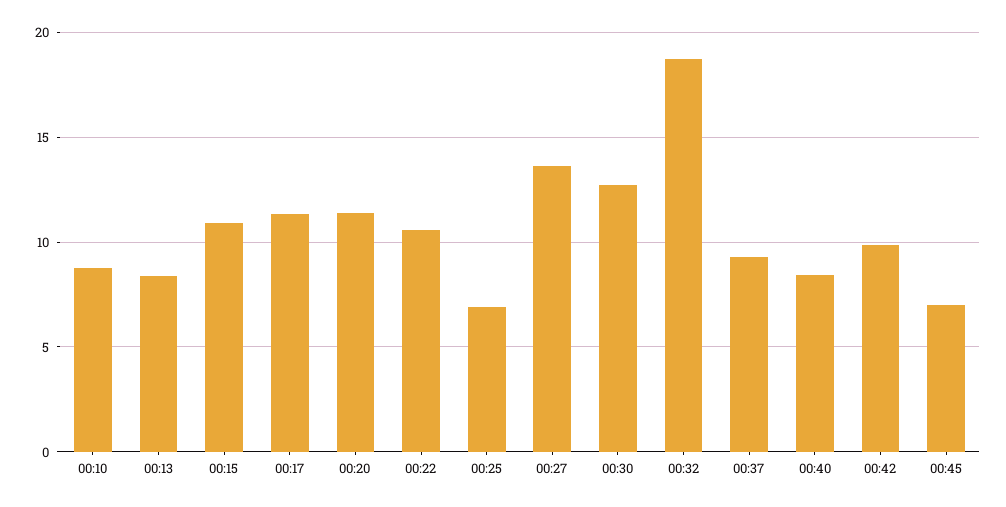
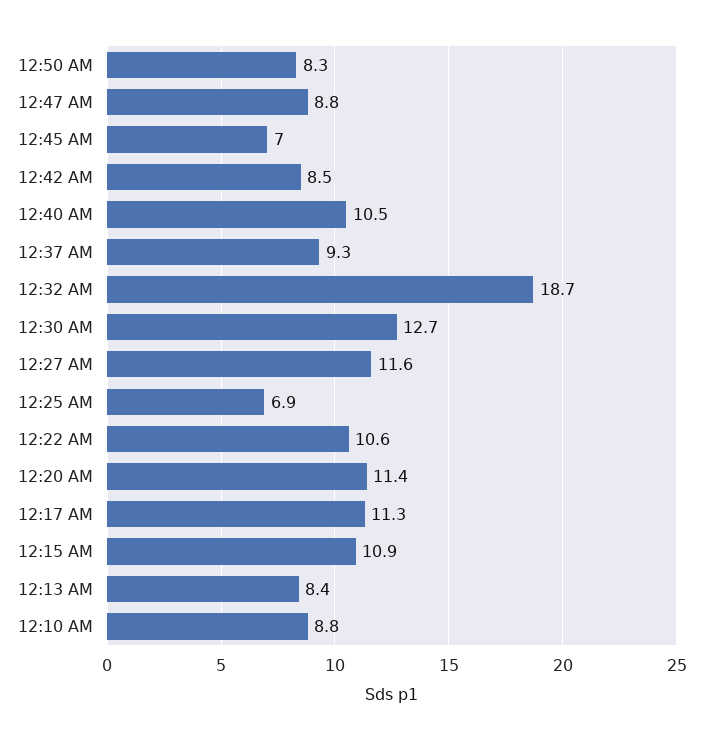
00:27: 13.5 -> 11.6
00:40: 8.5 -> 10.5
00:42: 10 -> 8.5
12:50 AM: none -> 8.3
12:47 AM: none -> 8.8

